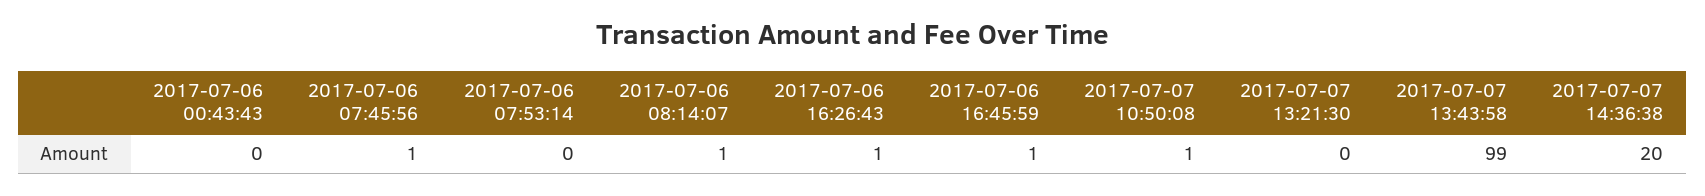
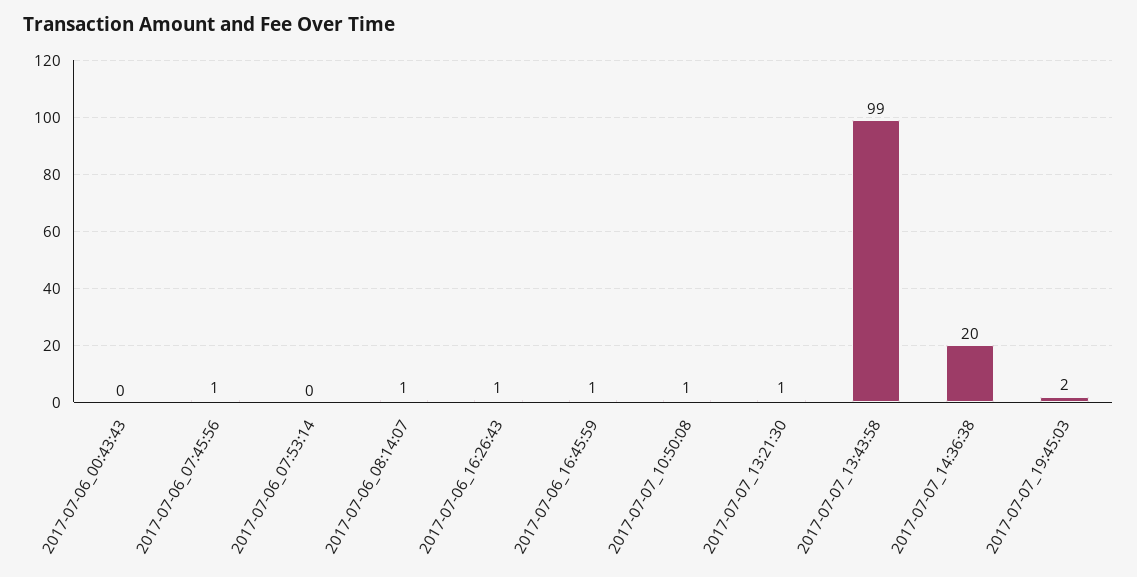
2017-07-07 13:21:30: 0 -> 1
2017-07-07_19:45:03: none -> 2

